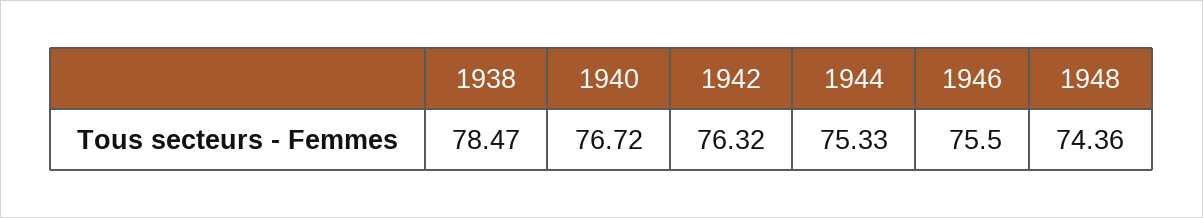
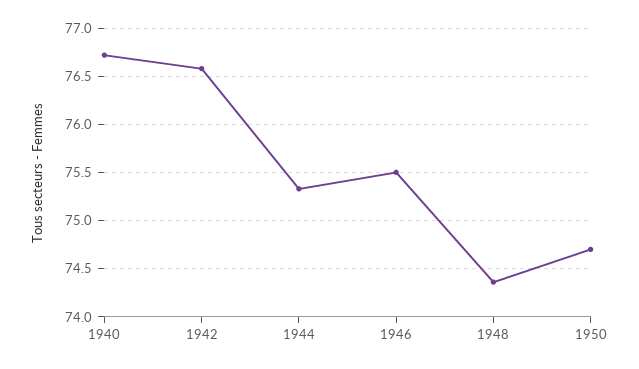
1938: 78.47 -> none
1942: 76.32 -> 76.6
1950: none -> 74.7

